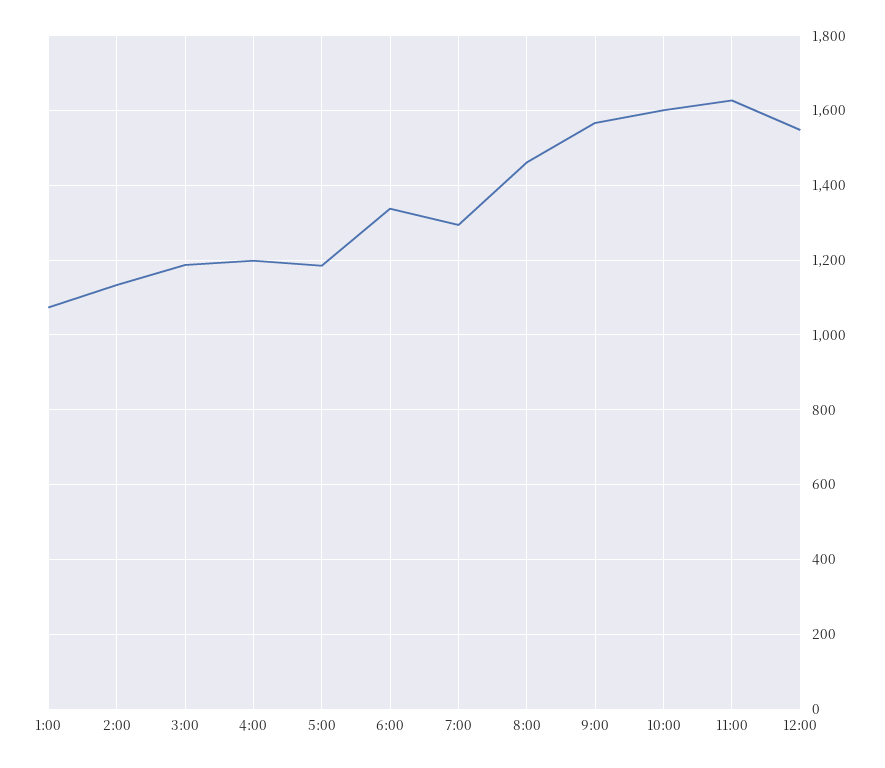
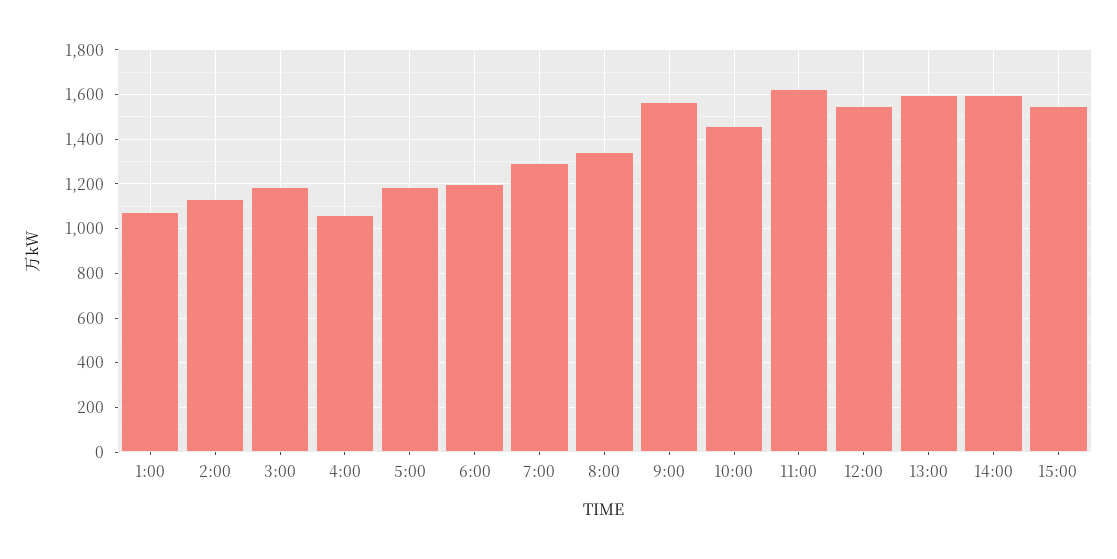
4:00: 1200 -> 1050
6:00: 1340 -> 1200
8:00: 1460 -> 1350
10:00: 1600 -> 1450
13:00: none -> 1600
14:00: none -> 1600
15:00: none -> 1550

